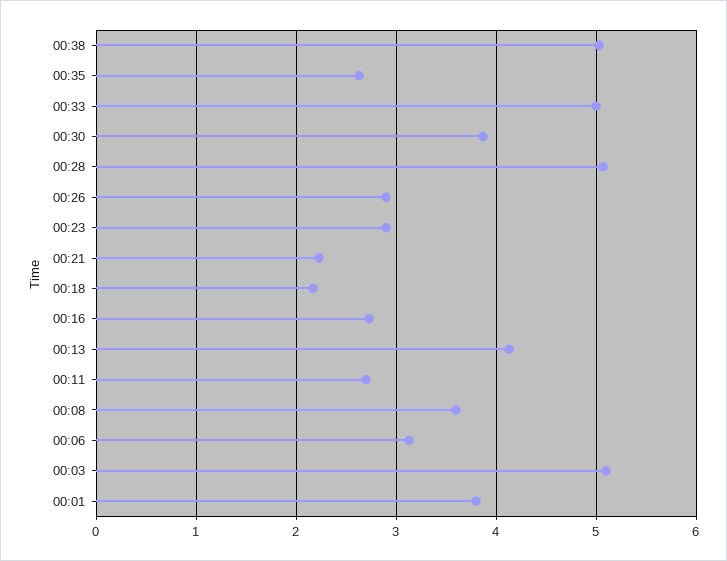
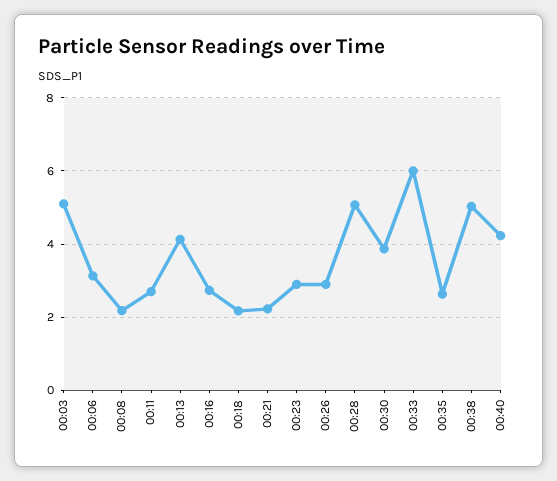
00:33: 5 -> 6
00:08: 3.6 -> 2.2
00:01: 3.8 -> none
00:40: none -> 4.2

